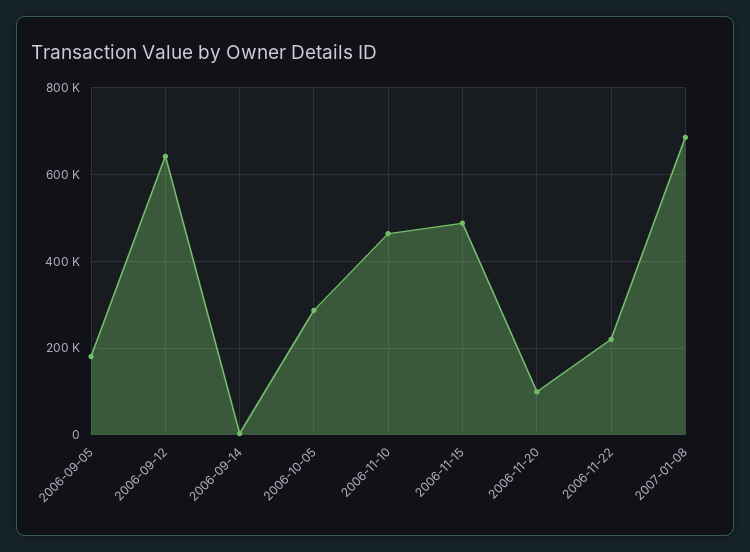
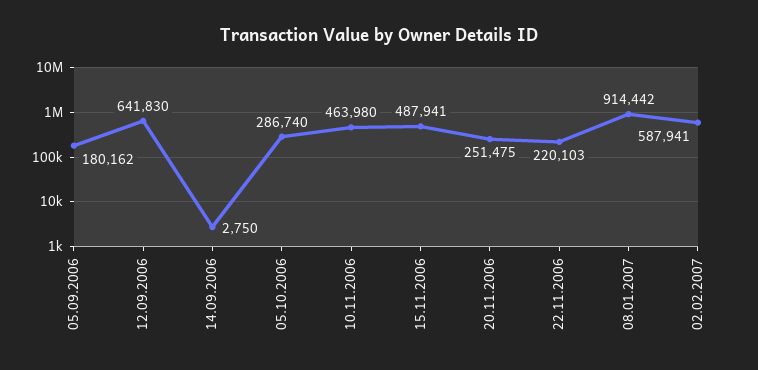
2006-11-20: 100000 -> 251475
2007-01-08: 680000 -> 914442
02.02.2007: none -> 587941

